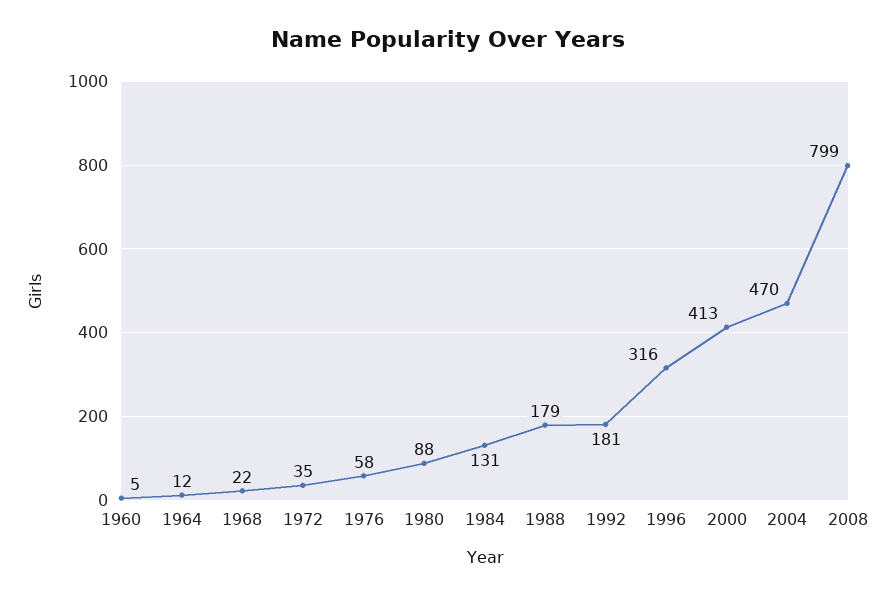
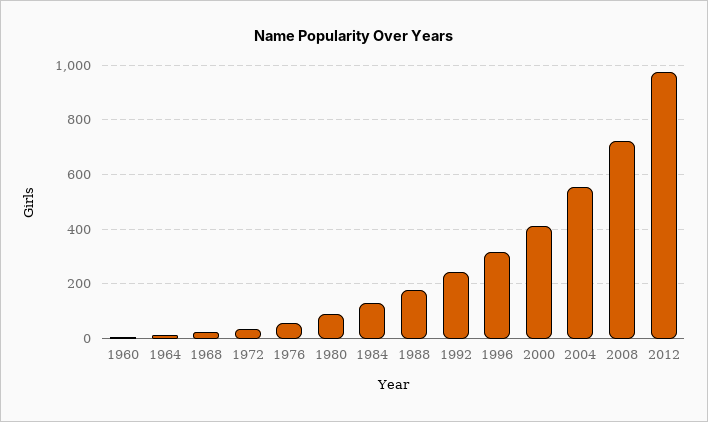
1992: 181 -> 250
2004: 470 -> 550
2008: 799 -> 725
2012: none -> 975

